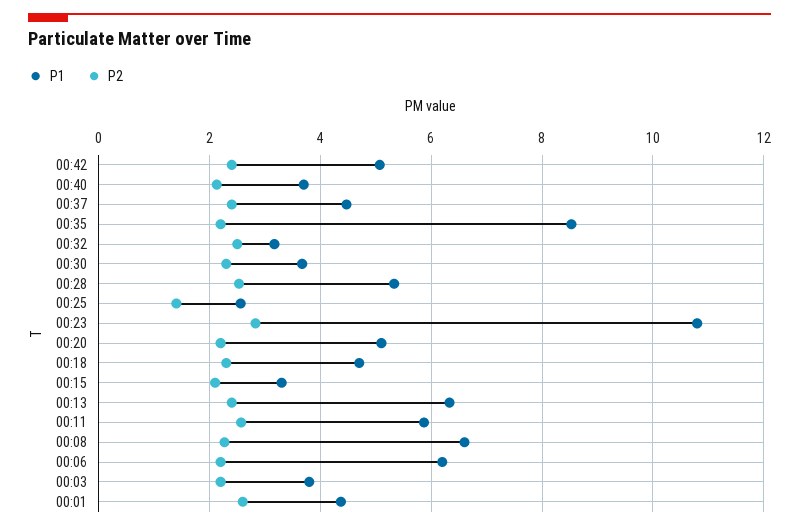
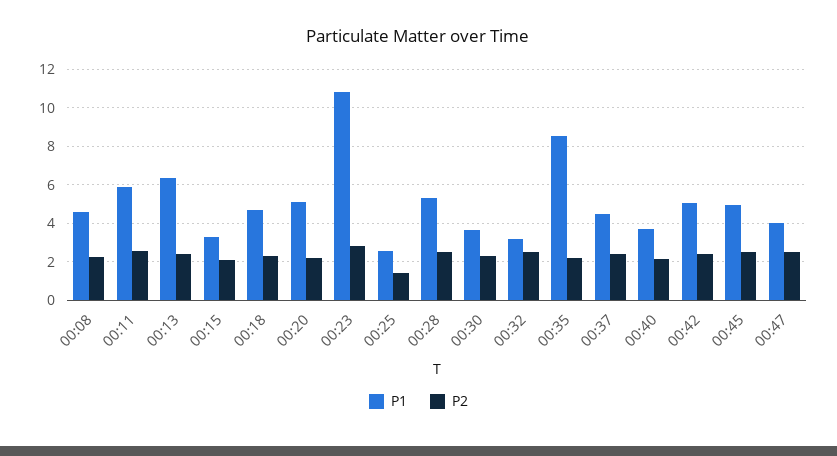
P1, 00:08: 6.6 -> 4.5
P1, 00:06: 6.2 -> none
P2, 00:06: 2.2 -> none
P1, 00:03: 3.8 -> none
P2, 00:03: 2.2 -> none
P1, 00:01: 4.4 -> none
P2, 00:01: 2.6 -> none
P1, 00:45: none -> 5
P2, 00:45: none -> 2.5
P1, 00:47: none -> 4
P2, 00:47: none -> 2.5

